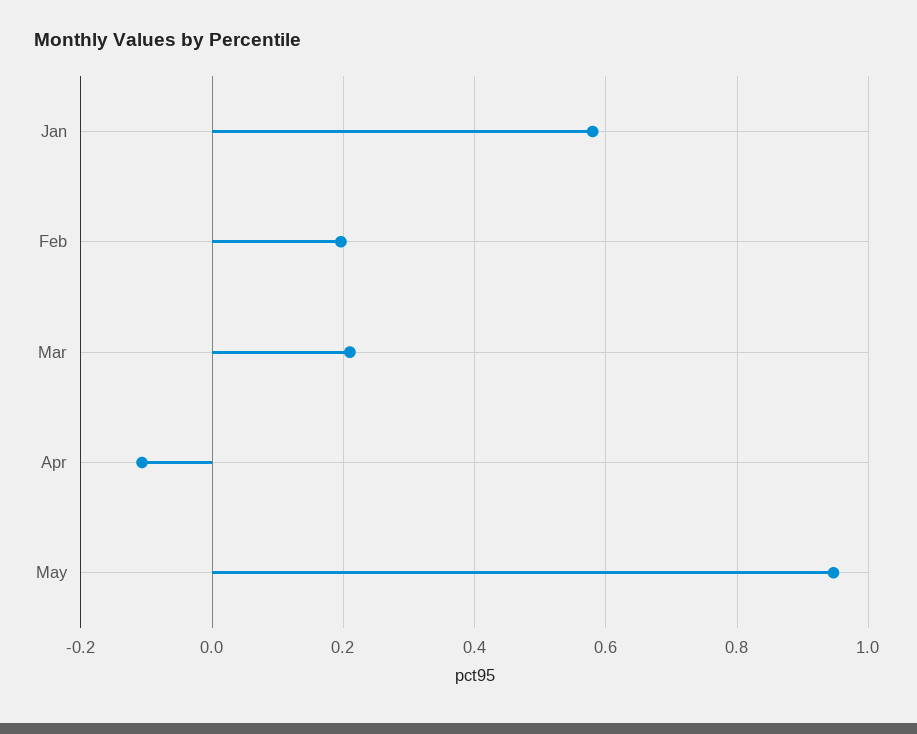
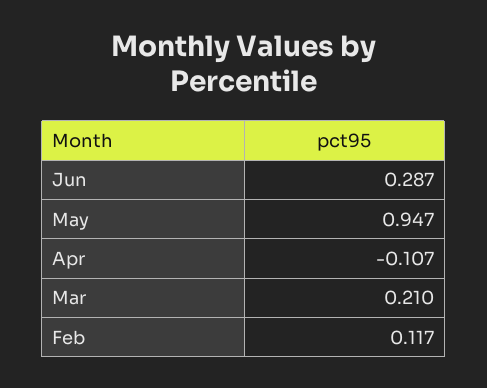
Jan: 0.58 -> none
Feb: 0.2 -> 0.117
Jun: none -> 0.287

